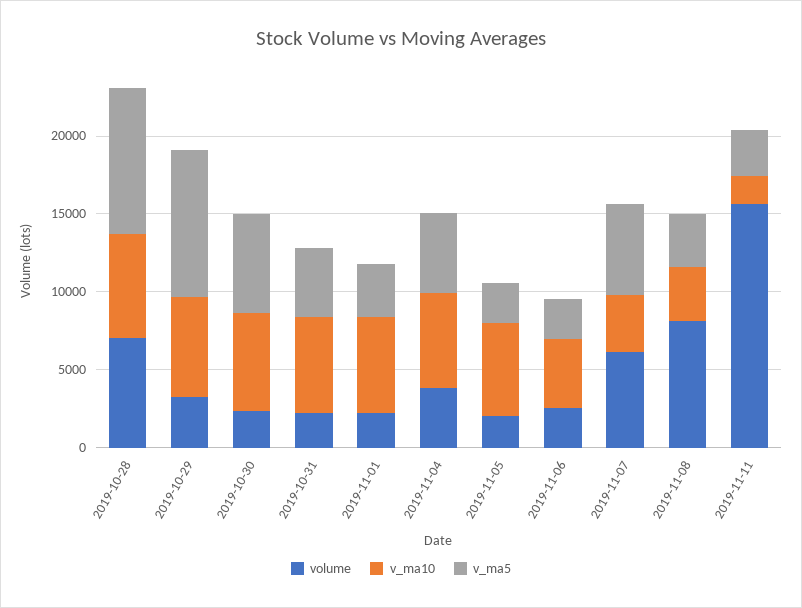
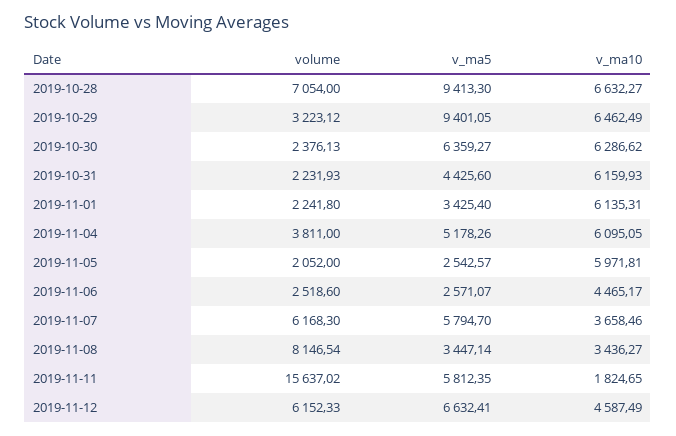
v_ma5, 2019-11-11: 3000 -> 5812.35
volume, 2019-11-12: none -> 6152.33
v_ma5, 2019-11-12: none -> 6632.41
v_ma10, 2019-11-12: none -> 4587.49

